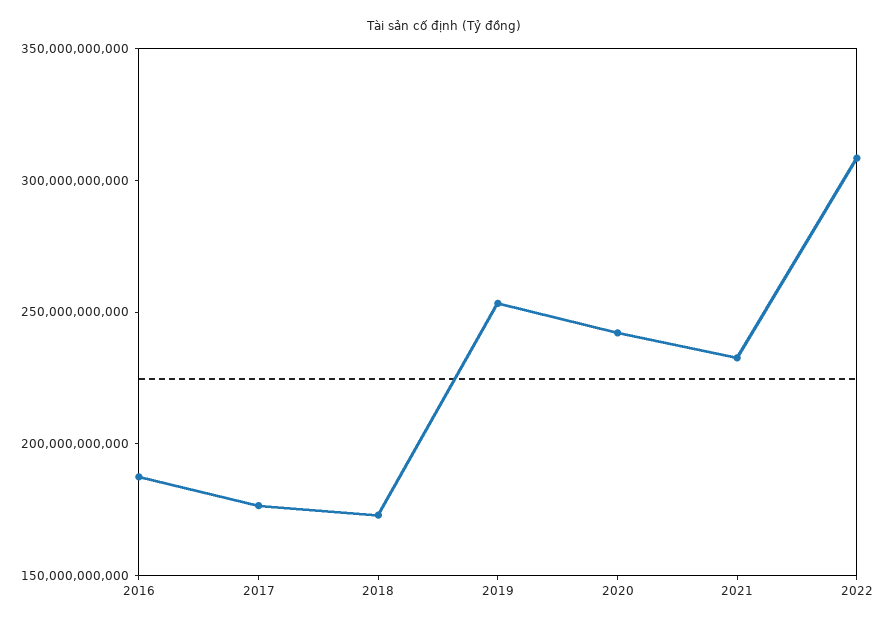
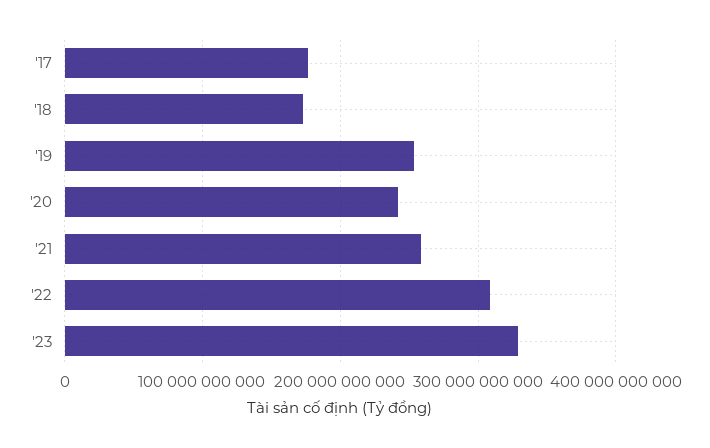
2016: 190000000000 -> none
2021: 230000000000 -> 260000000000
'23: none -> 330000000000

